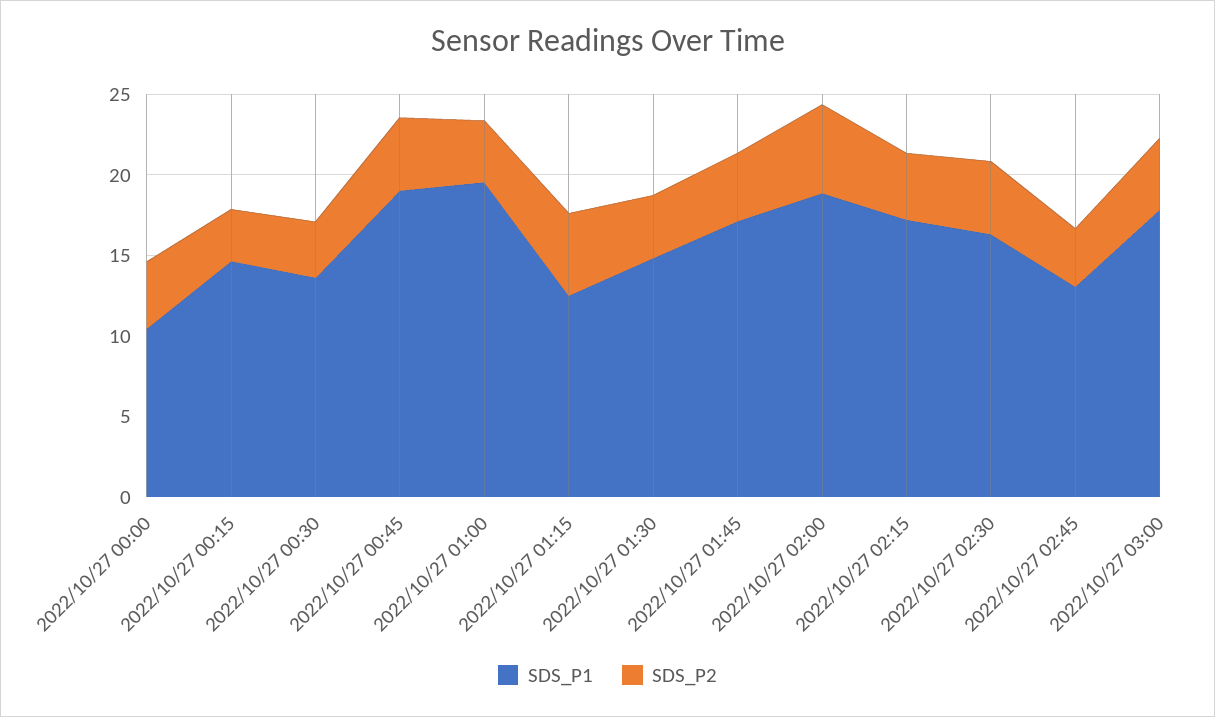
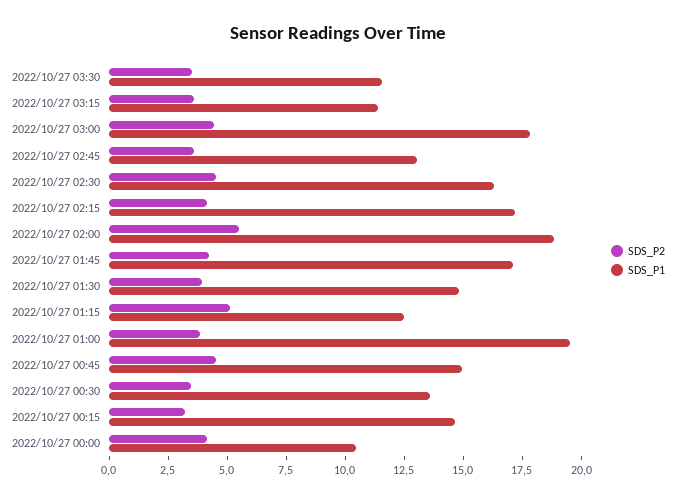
SDS_P1, 2022/10/27 00:45: 19 -> 15
SDS_P2, 2022/10/27 03:30: none -> 3.5
SDS_P1, 2022/10/27 03:30: none -> 11.5
SDS_P2, 2022/10/27 03:15: none -> 3.5
SDS_P1, 2022/10/27 03:15: none -> 11.5

